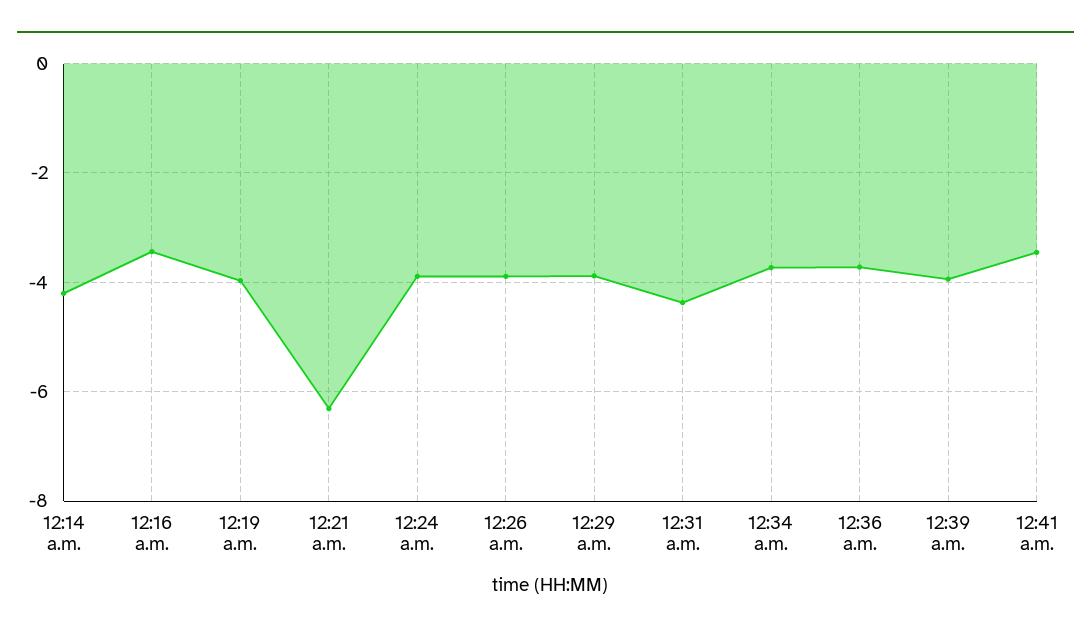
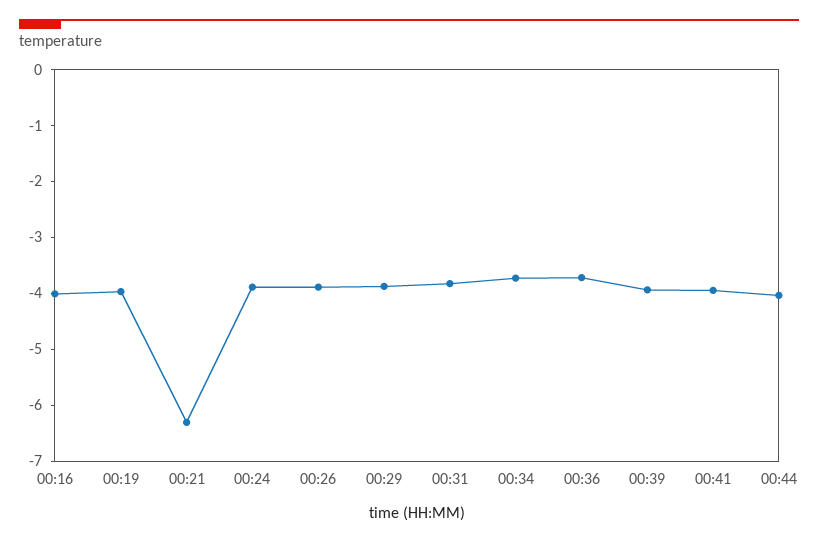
12:14 a.m.: -4.2 -> none
12:16 a.m.: -3.4 -> -4
12:31 a.m.: -4.4 -> -3.8
12:41 a.m.: -3.4 -> -4
00:44: none -> -4

